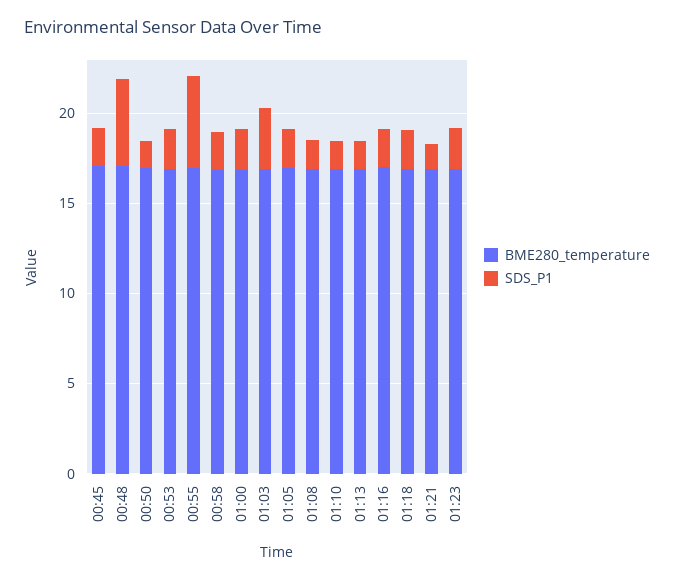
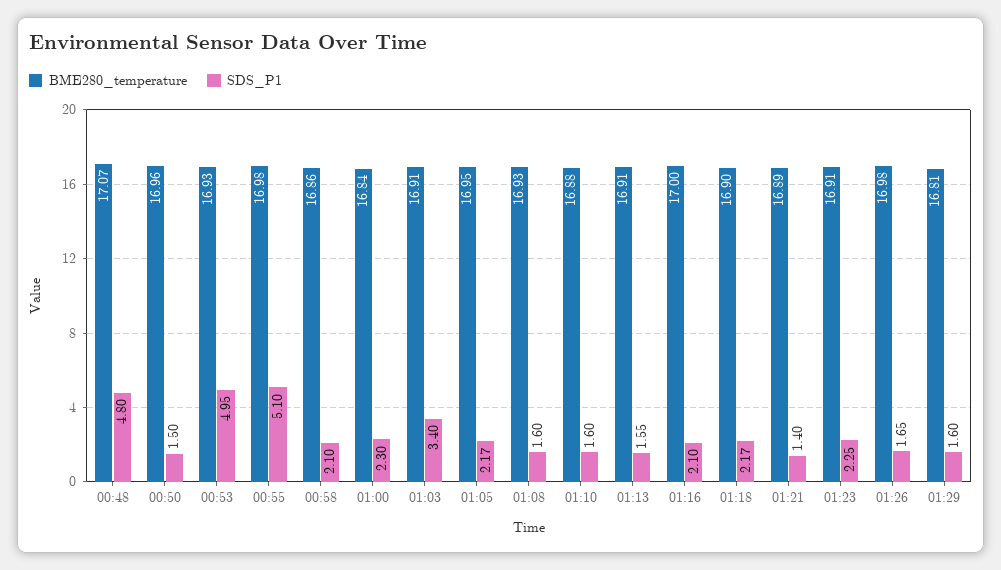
BME280_temperature, 00:45: 17 -> none
SDS_P1, 00:45: 2 -> none
SDS_P1, 00:53: 2 -> 4.95
BME280_temperature, 01:26: none -> 16.98
SDS_P1, 01:26: none -> 1.65
BME280_temperature, 01:29: none -> 16.81
SDS_P1, 01:29: none -> 1.6

